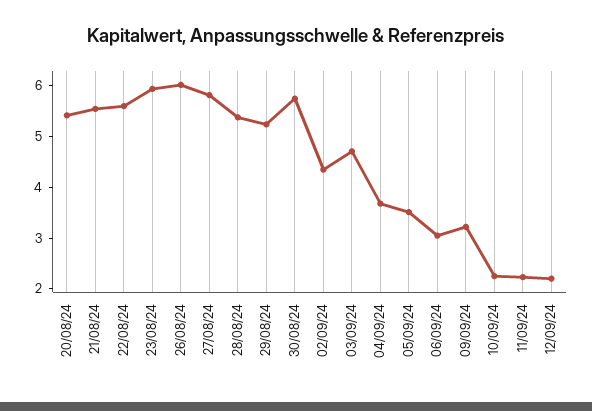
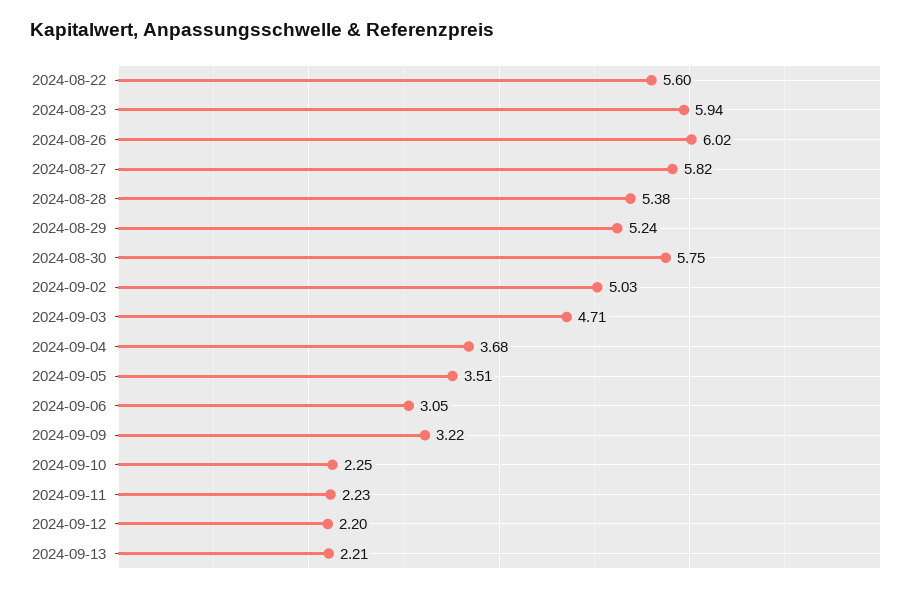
20/08/24: 5.4 -> none
21/08/24: 5.6 -> none
02/09/24: 4.4 -> 5.03
2024-09-13: none -> 2.21

